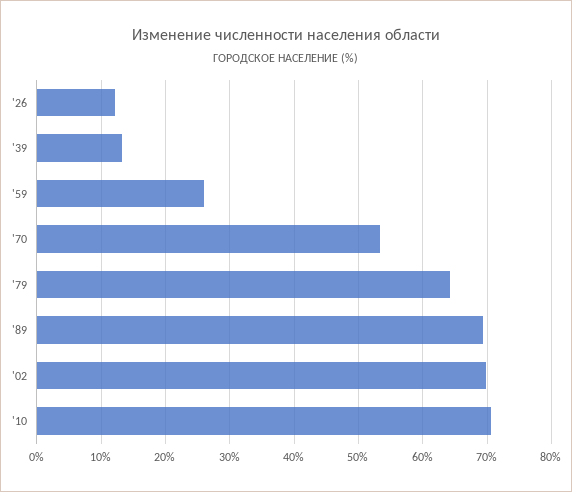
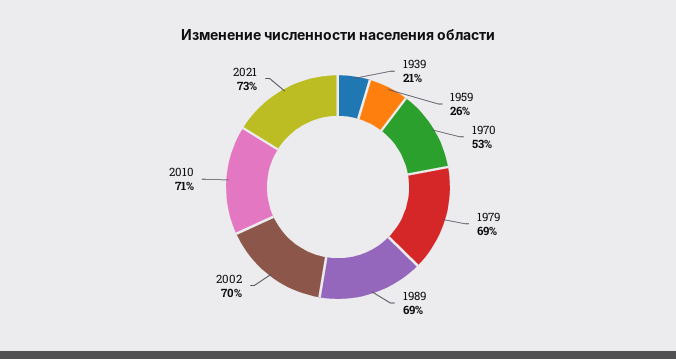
'26: 12 -> none
'39: 13 -> 21
'79: 64 -> 69
2021: none -> 73

